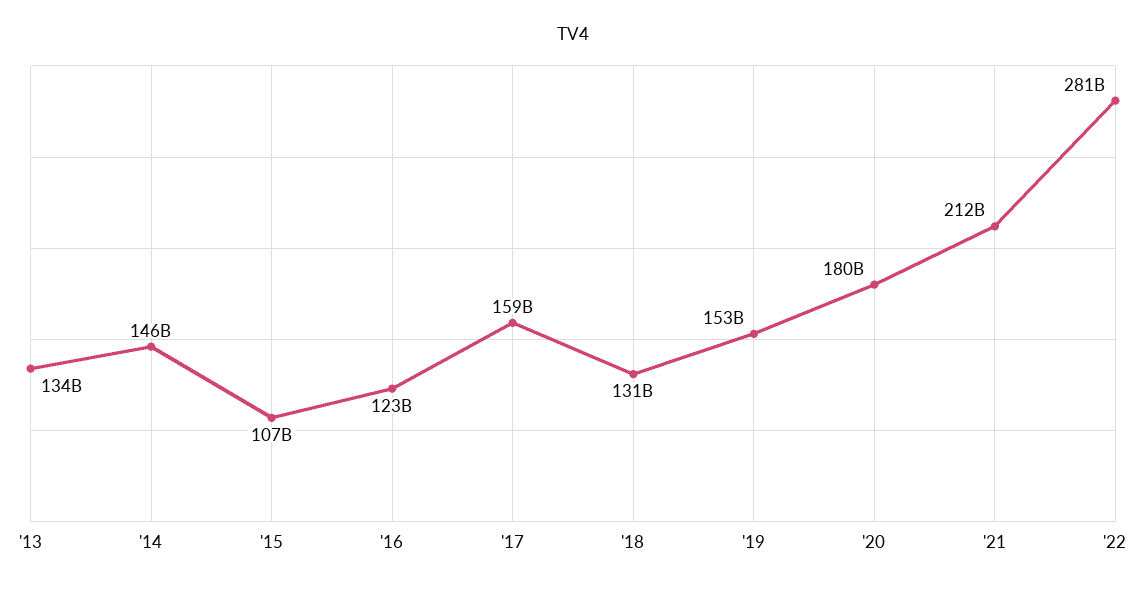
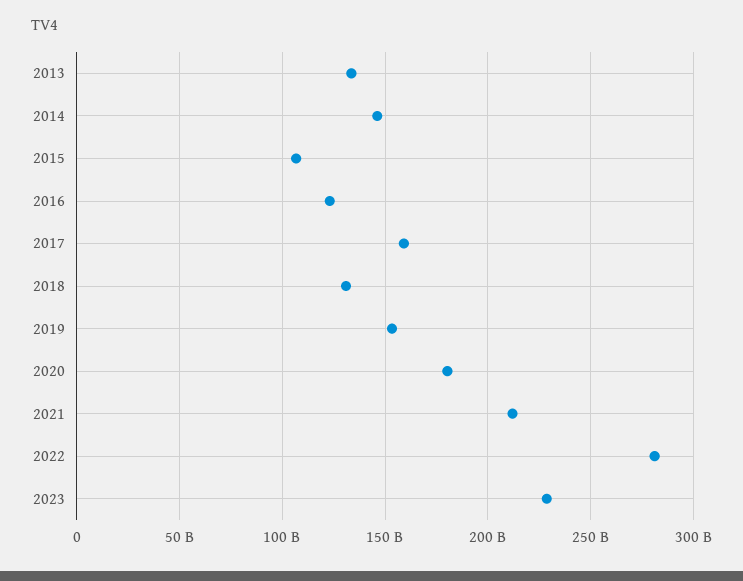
2023: none -> 230000000000

